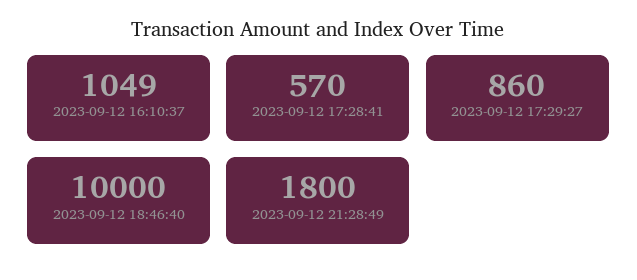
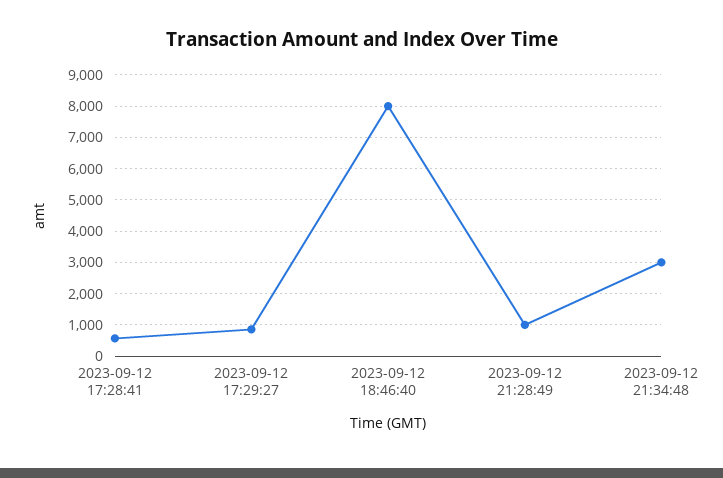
2023-09-12 16:10:37: 1049 -> none
2023-09-12 18:46:40: 10000 -> 8000
2023-09-12 21:28:49: 1800 -> 1000
2023-09-12 21:34:48: none -> 3000

